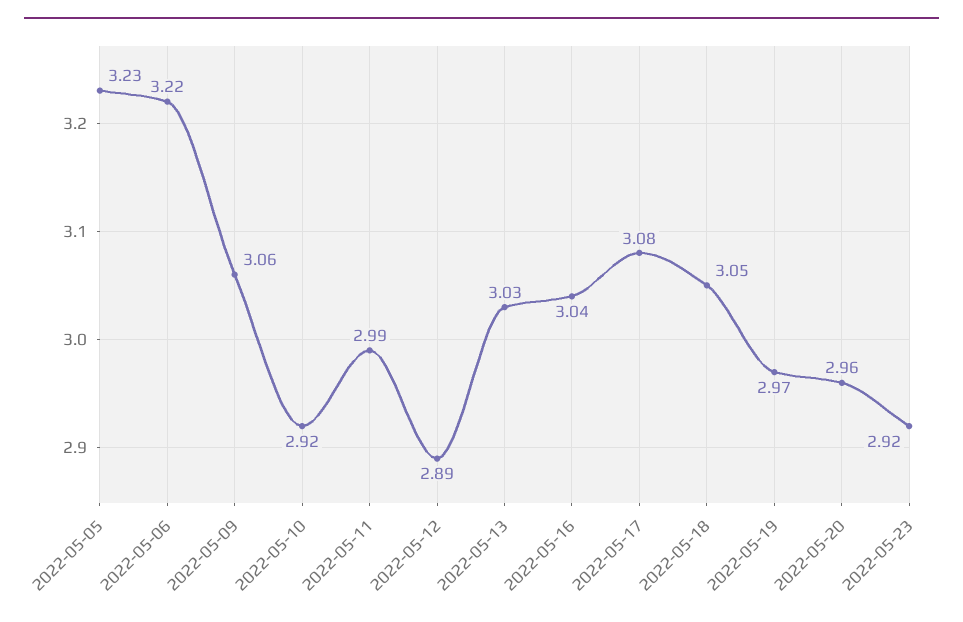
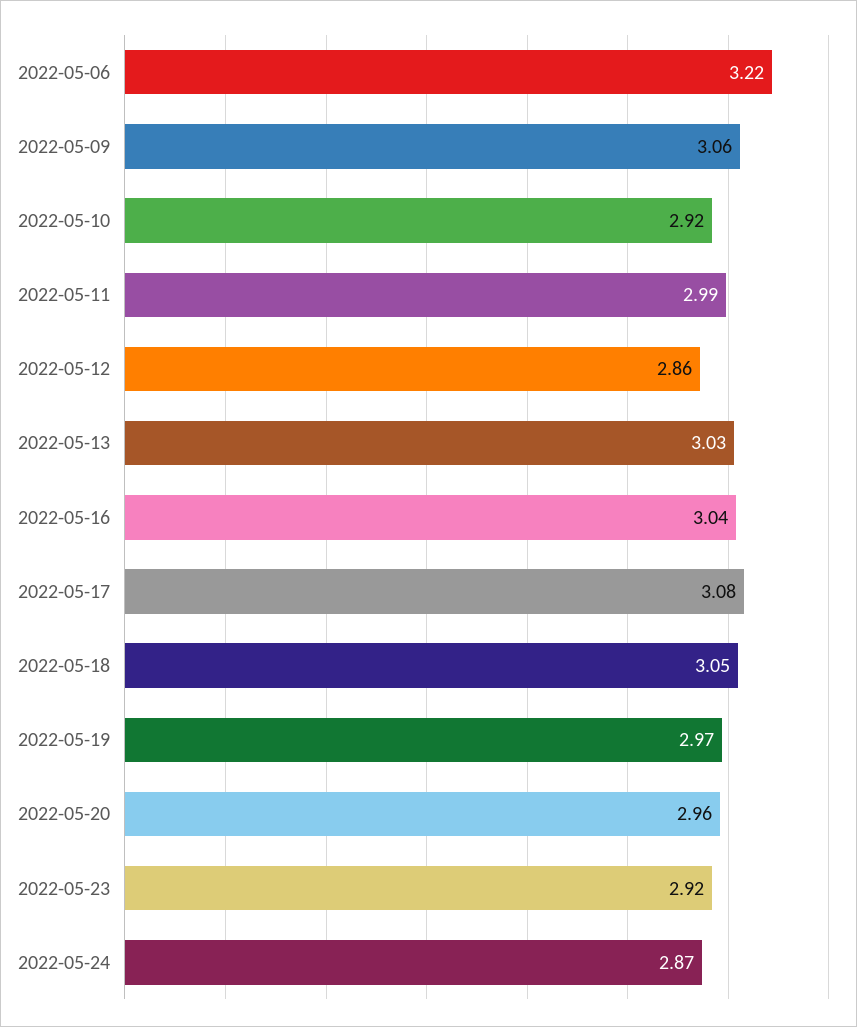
2022-05-05: 3.23 -> none
2022-05-12: 2.89 -> 2.86
2022-05-24: none -> 2.87

